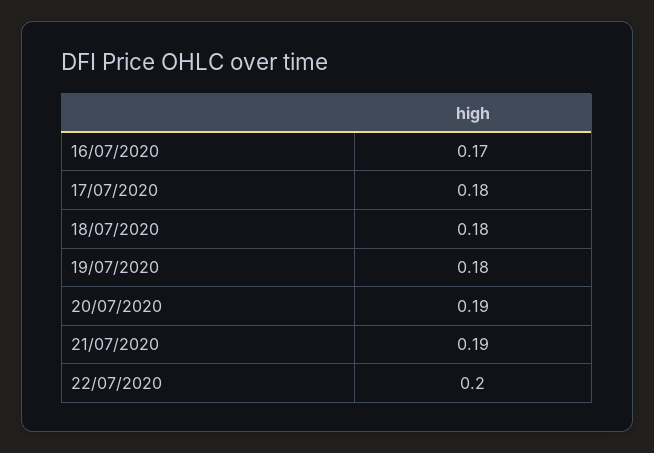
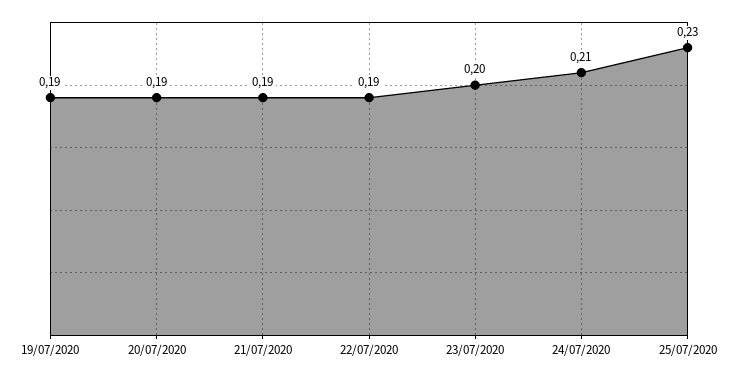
16/07/2020: 0.17 -> none
17/07/2020: 0.18 -> none
18/07/2020: 0.18 -> none
19/07/2020: 0.18 -> 0.19
22/07/2020: 0.2 -> 0.19
23/07/2020: none -> 0.2
24/07/2020: none -> 0.21
25/07/2020: none -> 0.23

